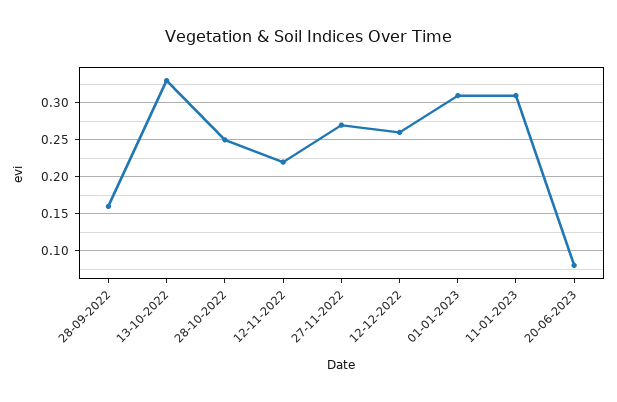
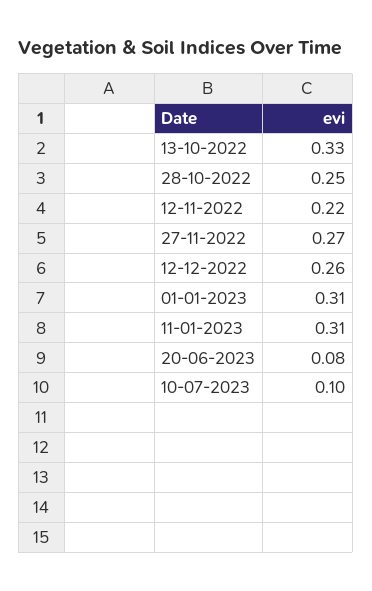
28-09-2022: 0.16 -> none
10-07-2023: none -> 0.1

